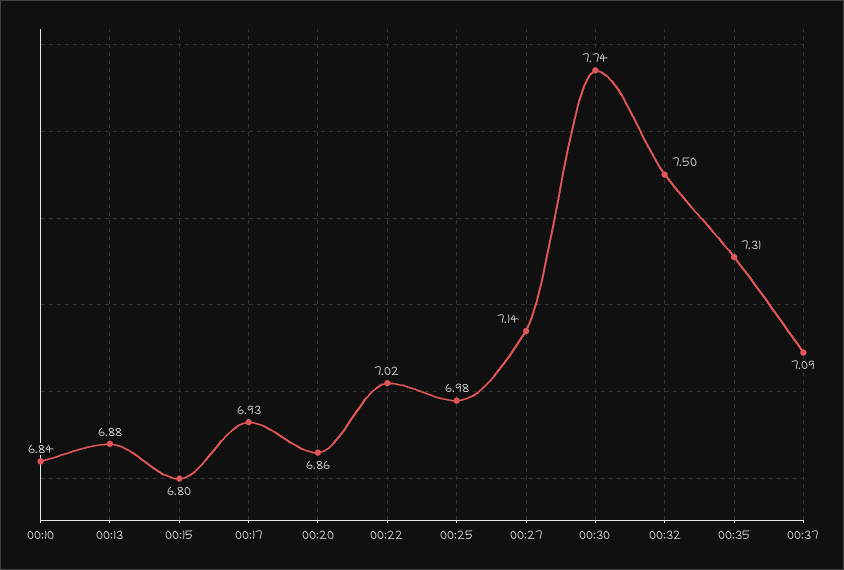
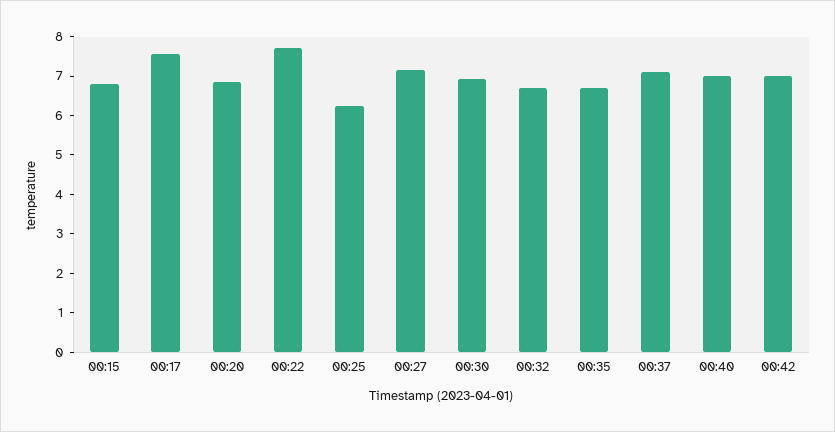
00:10: 6.84 -> none
00:13: 6.88 -> none
00:17: 6.93 -> 7.5
00:22: 7.02 -> 7.75
00:25: 6.98 -> 6.25
00:30: 7.74 -> 7
00:32: 7.5 -> 6.75
00:35: 7.31 -> 6.75
00:40: none -> 7
00:42: none -> 7

